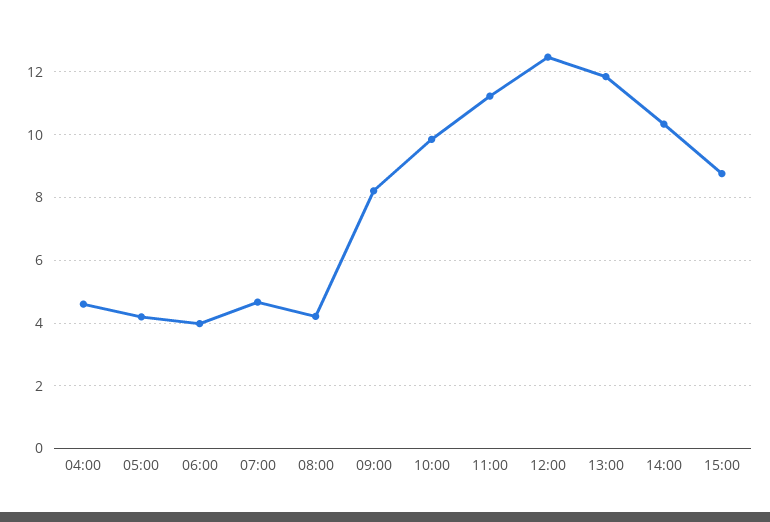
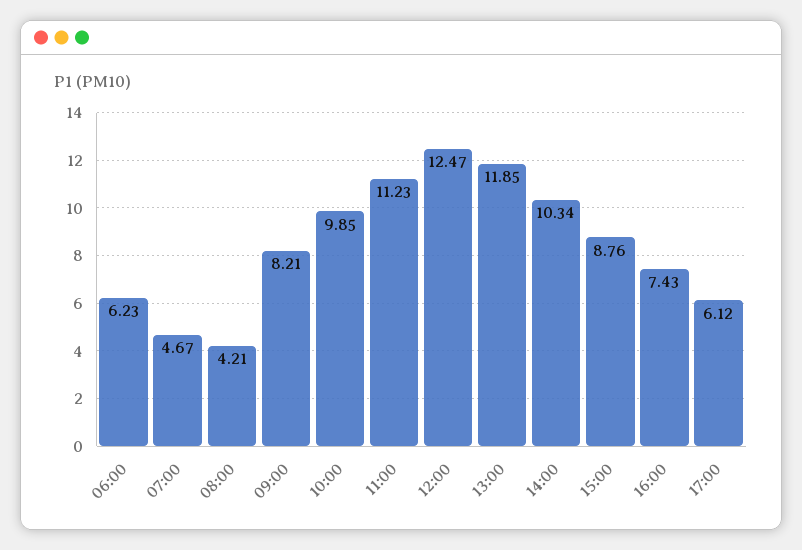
04:00: 4.6 -> none
05:00: 4.2 -> none
06:00: 4 -> 6.23
16:00: none -> 7.43
17:00: none -> 6.12

